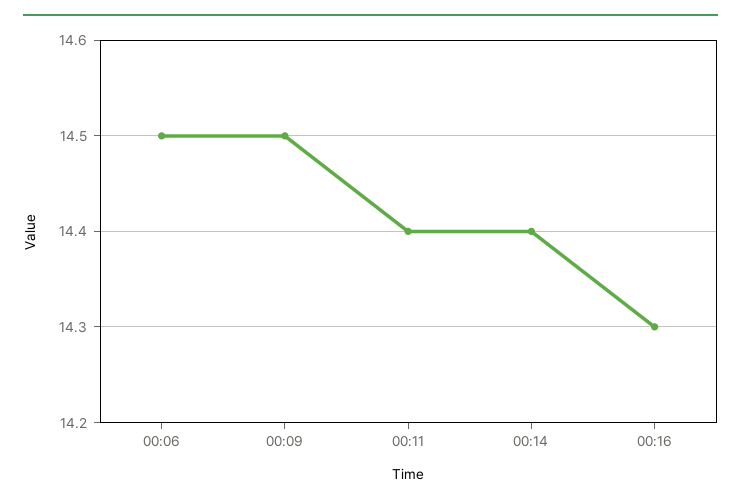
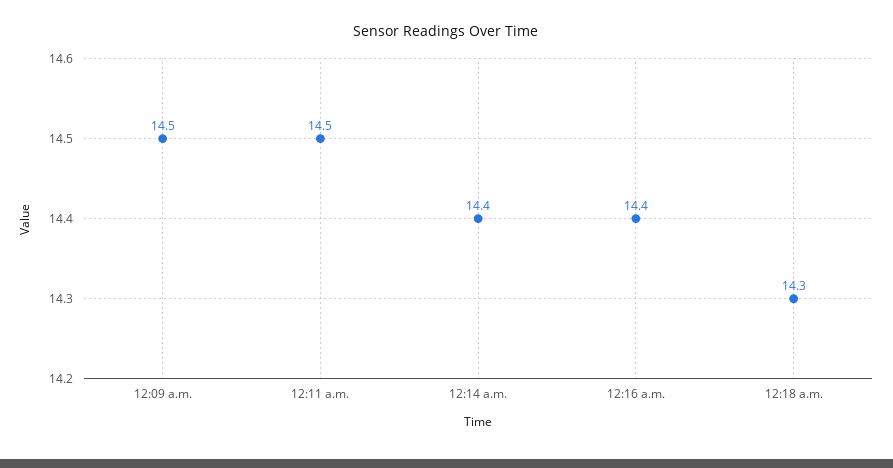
00:06: 14.5 -> none
00:11: 14.4 -> 14.5
00:16: 14.3 -> 14.4
12:18 a.m.: none -> 14.3

